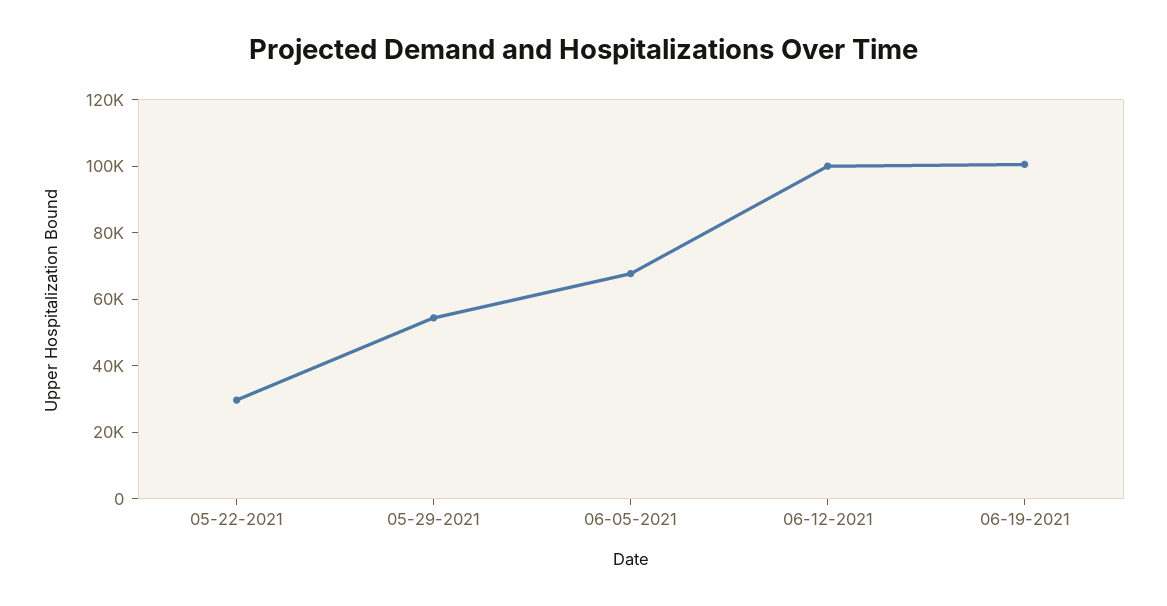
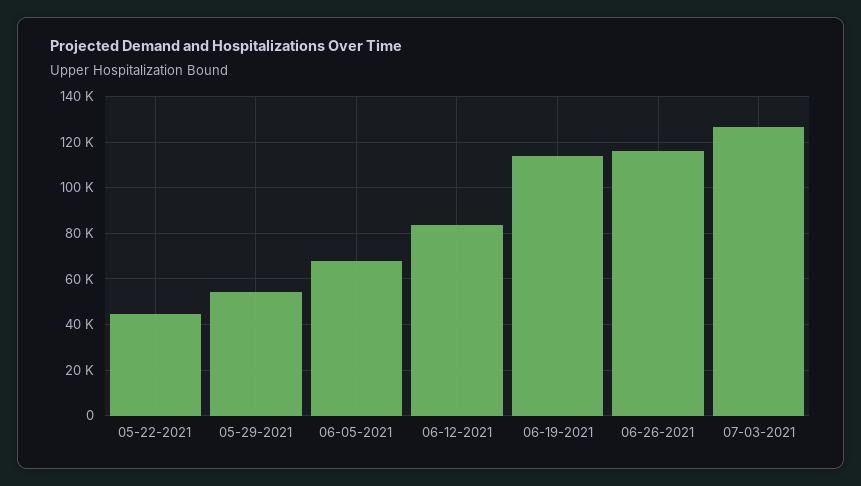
05-22-2021: 30000 -> 45000
06-12-2021: 100000 -> 85000
06-19-2021: 100000 -> 115000
06-26-2021: none -> 115000
07-03-2021: none -> 125000

